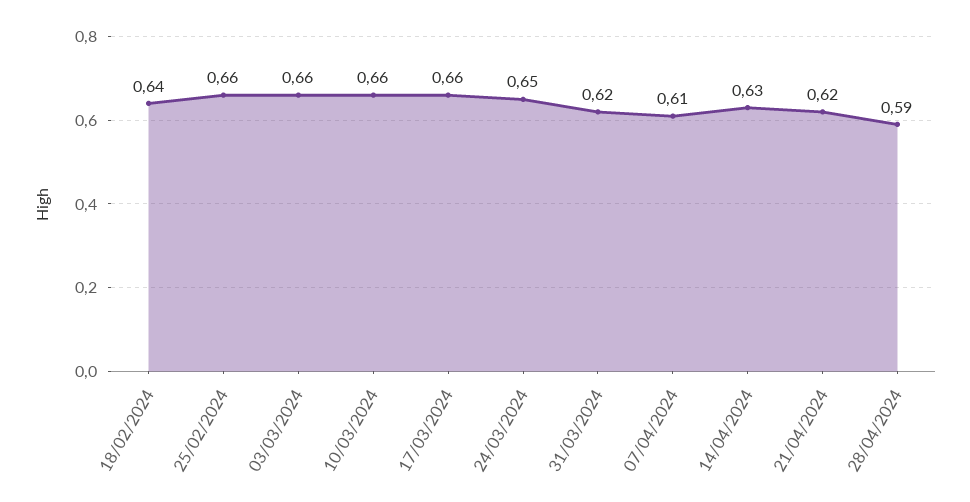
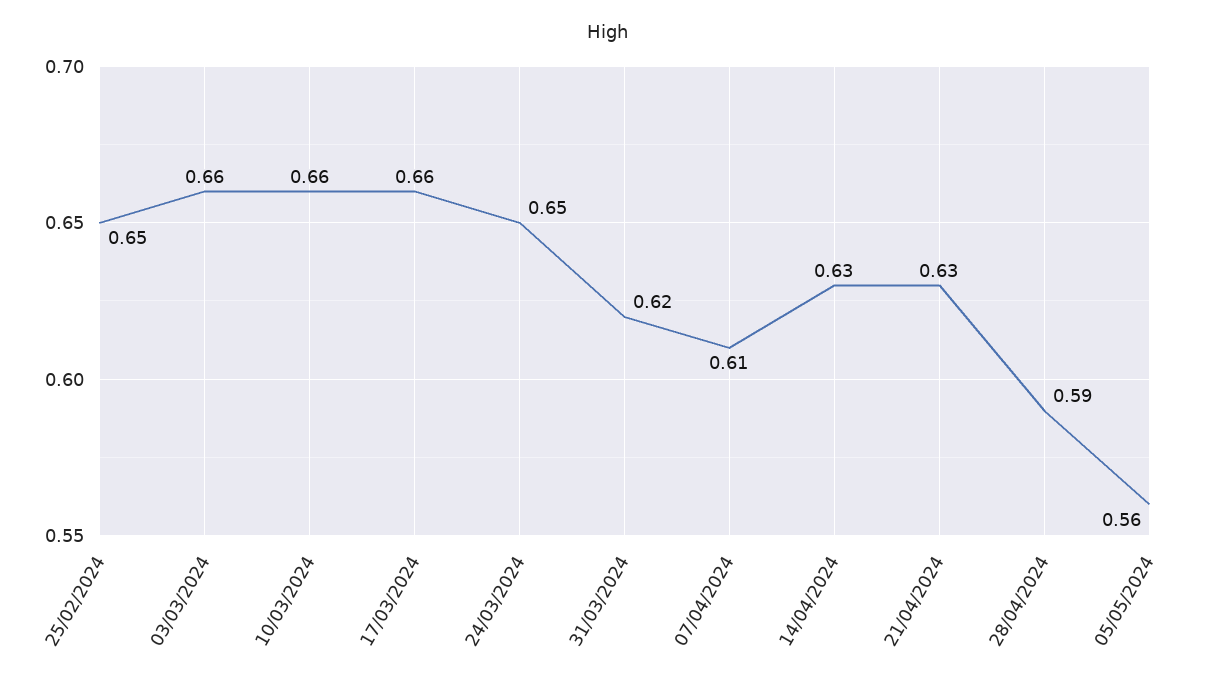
18/02/2024: 0.64 -> none
25/02/2024: 0.66 -> 0.65
21/04/2024: 0.62 -> 0.63
05/05/2024: none -> 0.56

